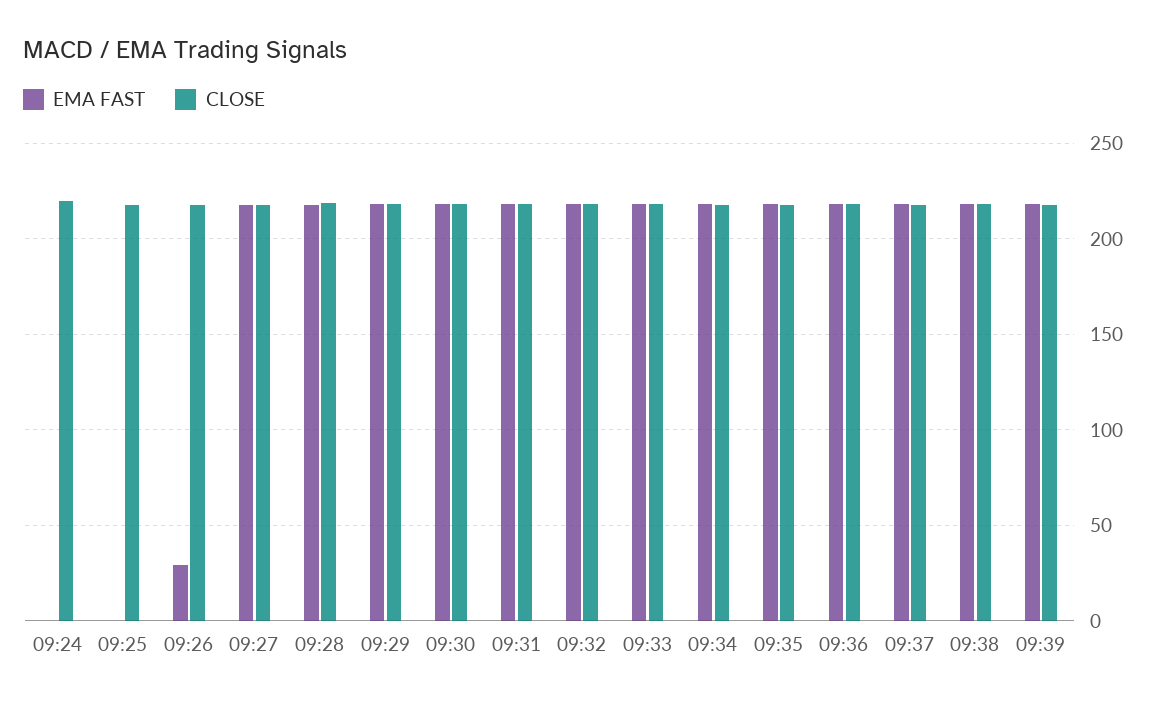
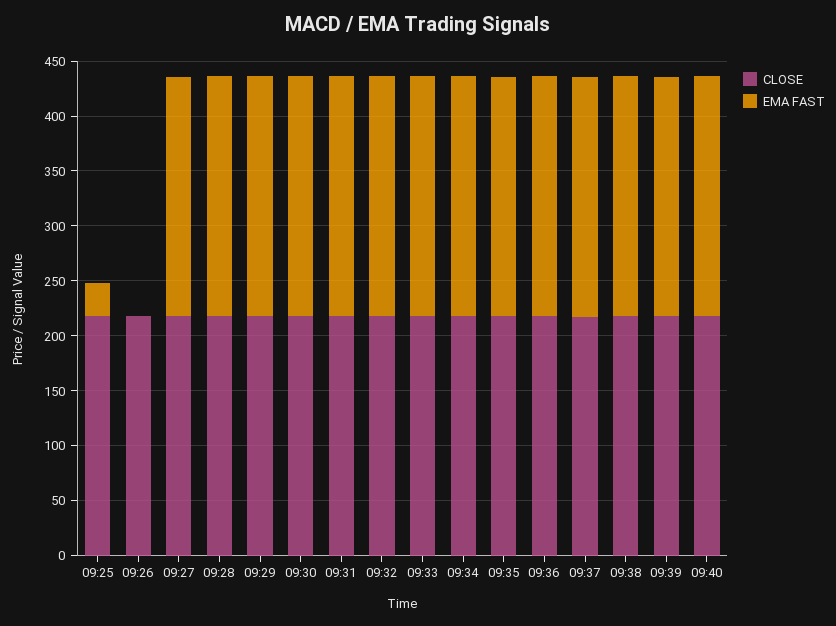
EMA FAST, 09:24: 0 -> none
CLOSE, 09:24: 220 -> none
EMA FAST, 09:25: 0 -> 30
EMA FAST, 09:26: 30 -> 0
CLOSE, 09:40: none -> 220
EMA FAST, 09:40: none -> 220

